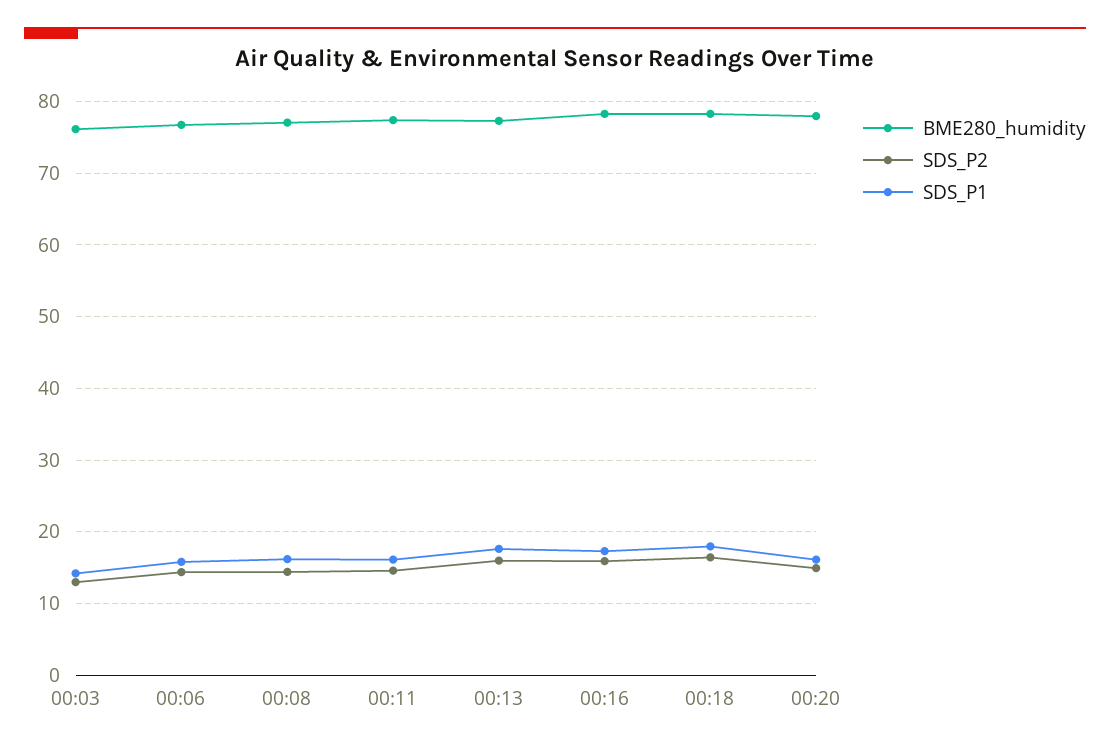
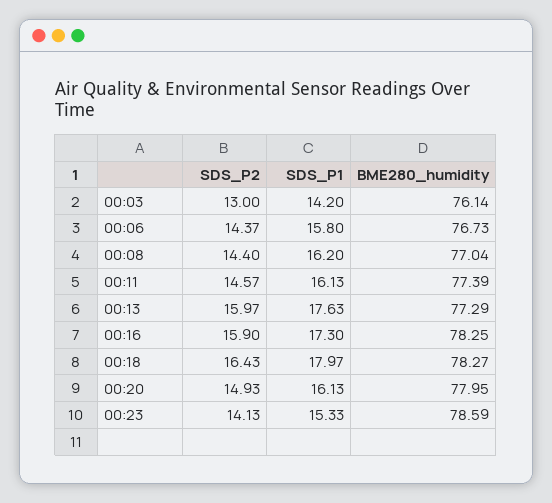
SDS_P2, 00:23: none -> 14.13
SDS_P1, 00:23: none -> 15.33
BME280_humidity, 00:23: none -> 78.59

